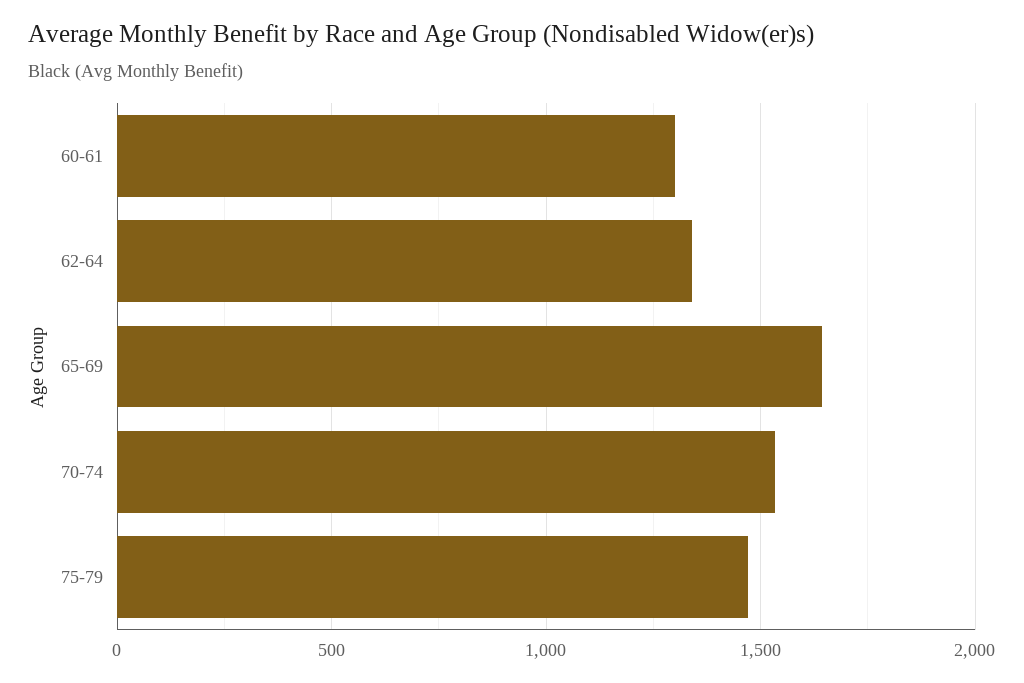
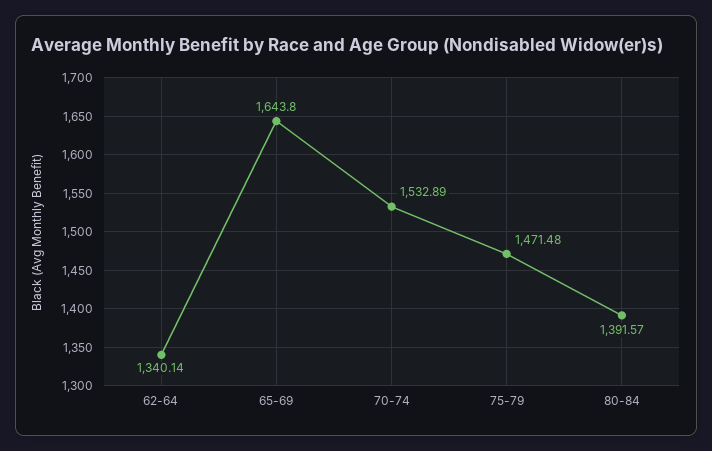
60-61: 1300 -> none
80-84: none -> 1391.57

